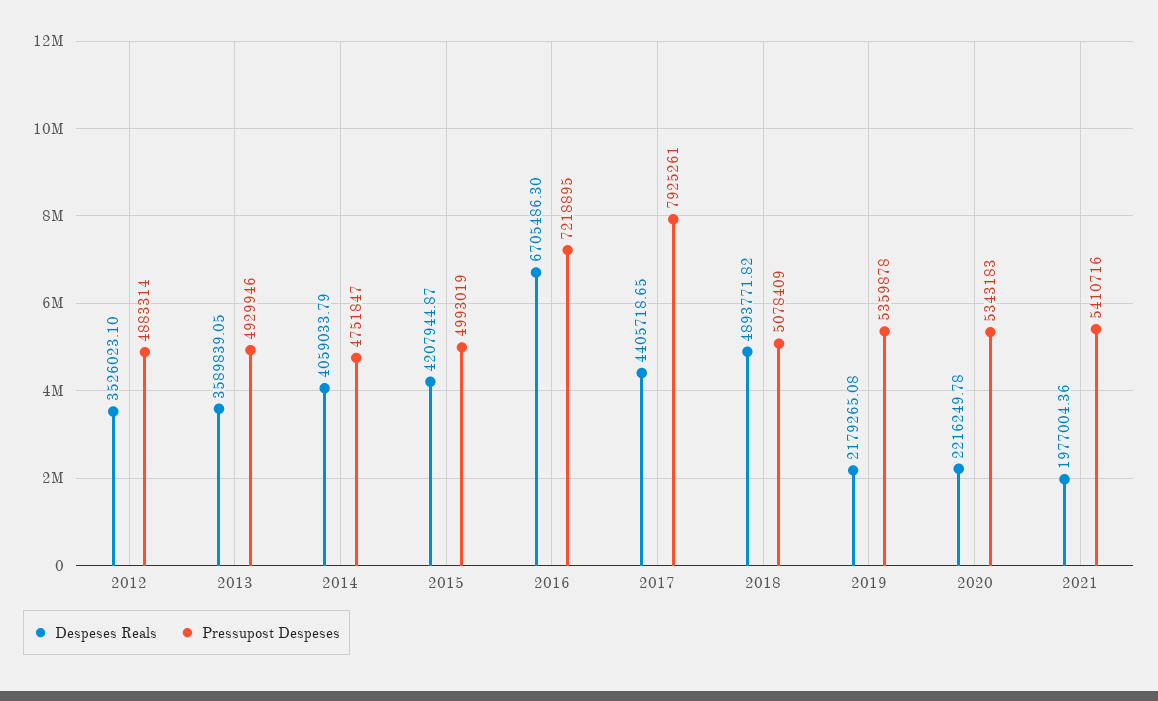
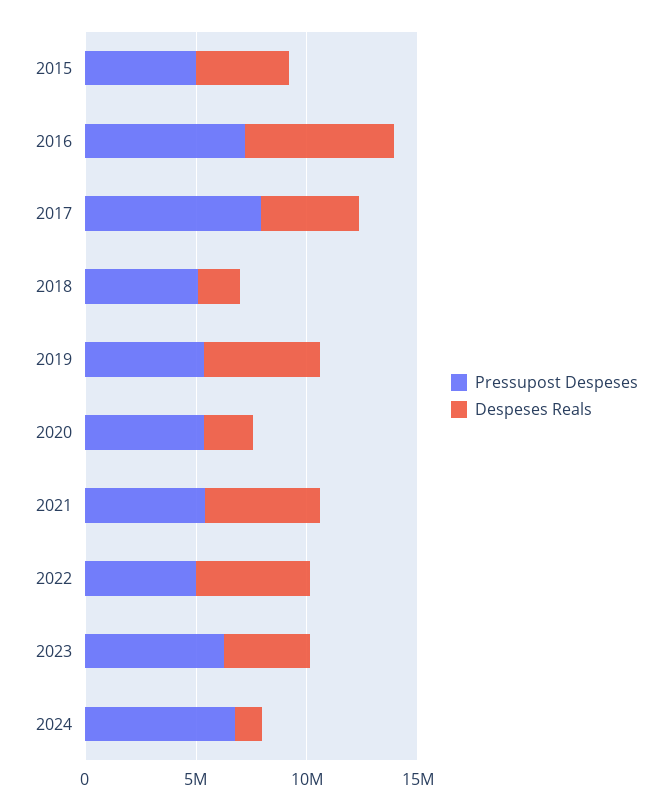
Despeses Reals, 2012: 3526023.1 -> none
Pressupost Despeses, 2012: 4883314 -> none
Despeses Reals, 2013: 3589839.05 -> none
Pressupost Despeses, 2013: 4929946 -> none
Despeses Reals, 2014: 4059033.79 -> none
Pressupost Despeses, 2014: 4751847 -> none
Despeses Reals, 2018: 4893771.82 -> 2000000
Despeses Reals, 2019: 2179265.08 -> 5000000
Despeses Reals, 2021: 1977004.36 -> 5000000
Pressupost Despeses, 2022: none -> 5000000
Despeses Reals, 2022: none -> 5000000
Pressupost Despeses, 2023: none -> 6000000
Despeses Reals, 2023: none -> 4000000
Pressupost Despeses, 2024: none -> 7000000
Despeses Reals, 2024: none -> 1000000

